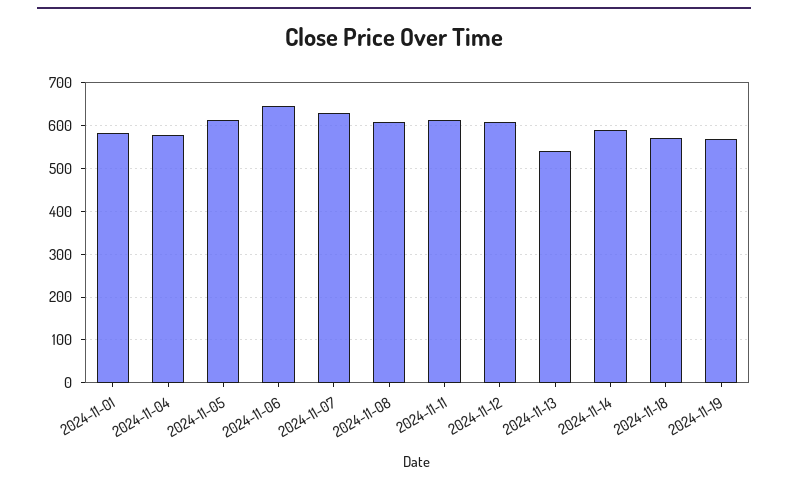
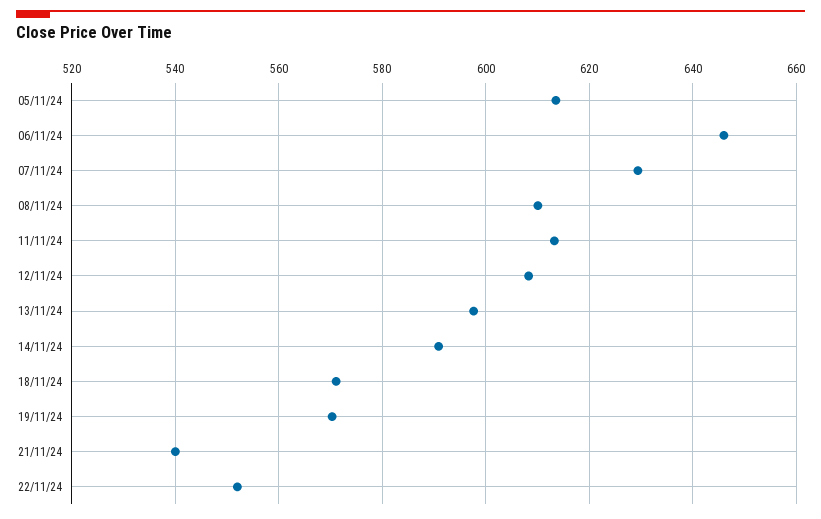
2024-11-01: 580 -> none
2024-11-04: 580 -> none
2024-11-13: 540 -> 598
21/11/24: none -> 540
22/11/24: none -> 552

